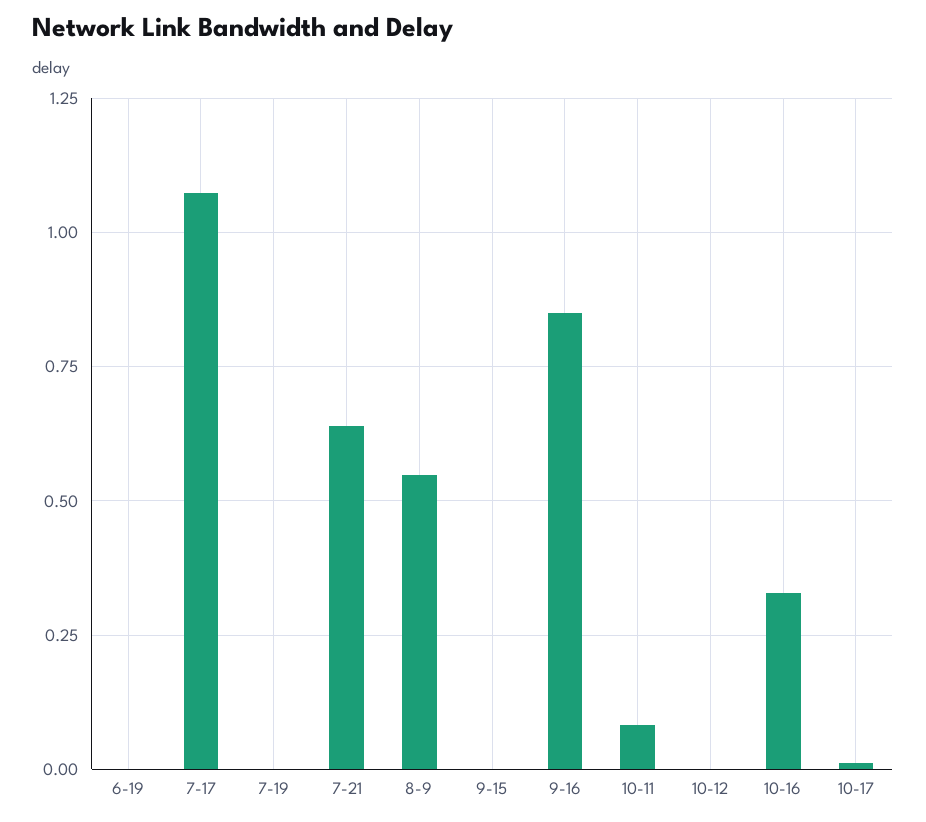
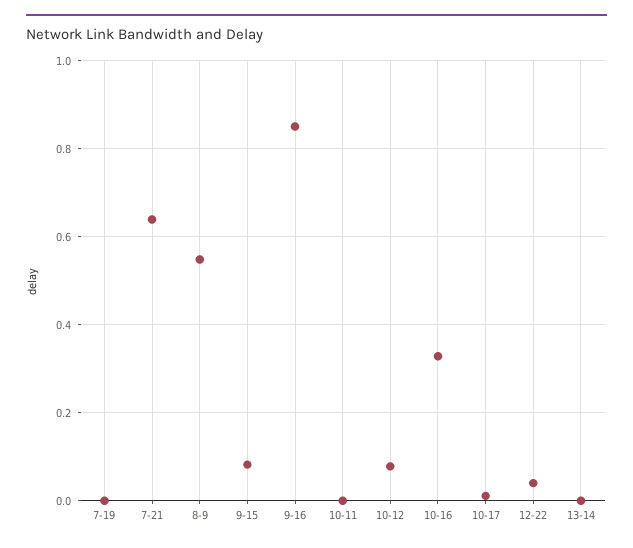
6-19: 0 -> none
7-17: 1.075 -> none
9-15: 0 -> 0.08
10-11: 0.075 -> 0
10-12: 0 -> 0.08
12-22: none -> 0.04
13-14: none -> 0

